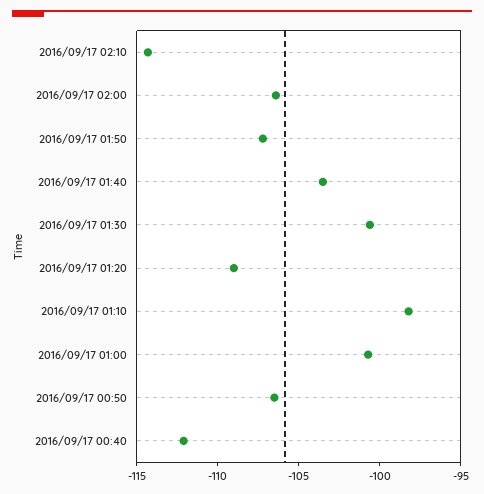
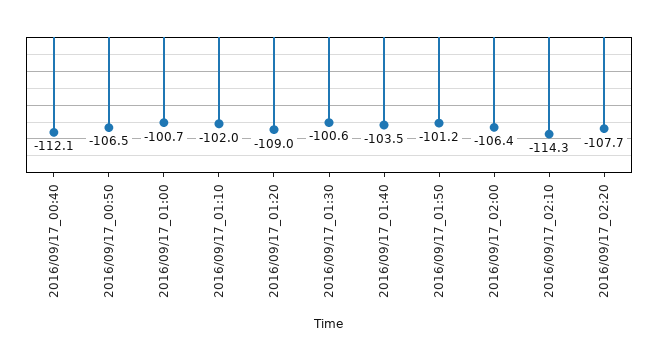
2016/09/17 01:50: -107 -> -101.2
2016/09/17 01:10: -98 -> -102
2016/09/17_02:20: none -> -107.7

